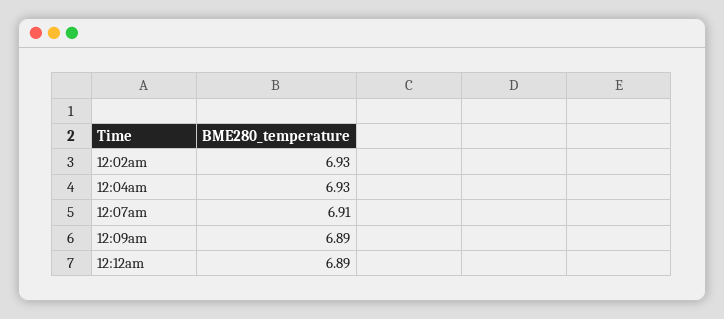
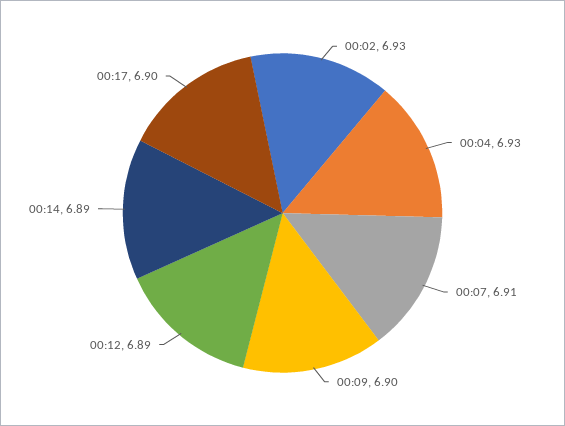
12:09am: 6.89 -> 6.9
00:14: none -> 6.89
00:17: none -> 6.9

